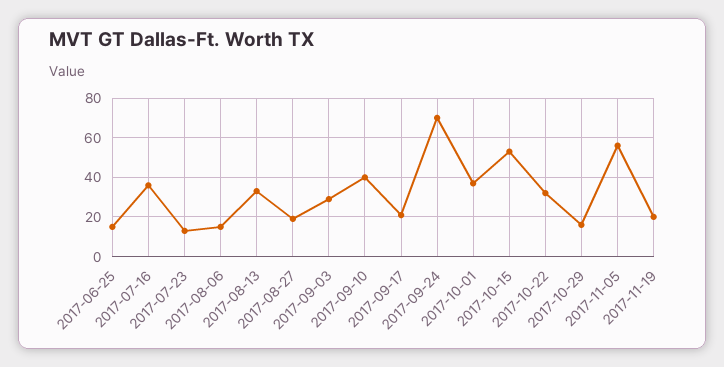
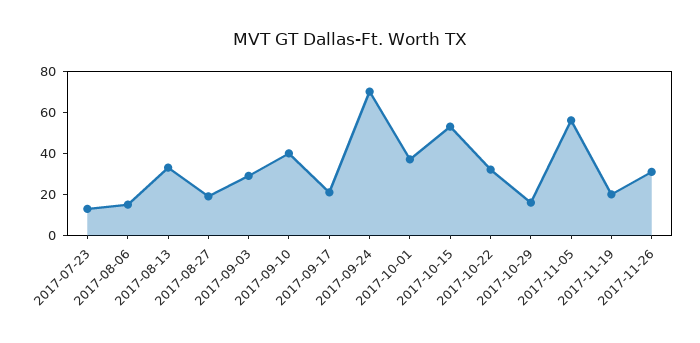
2017-06-25: 15 -> none
2017-07-16: 35 -> none
2017-11-26: none -> 30

